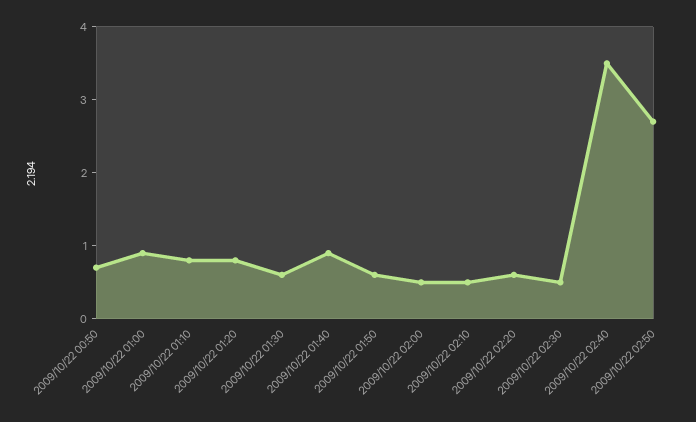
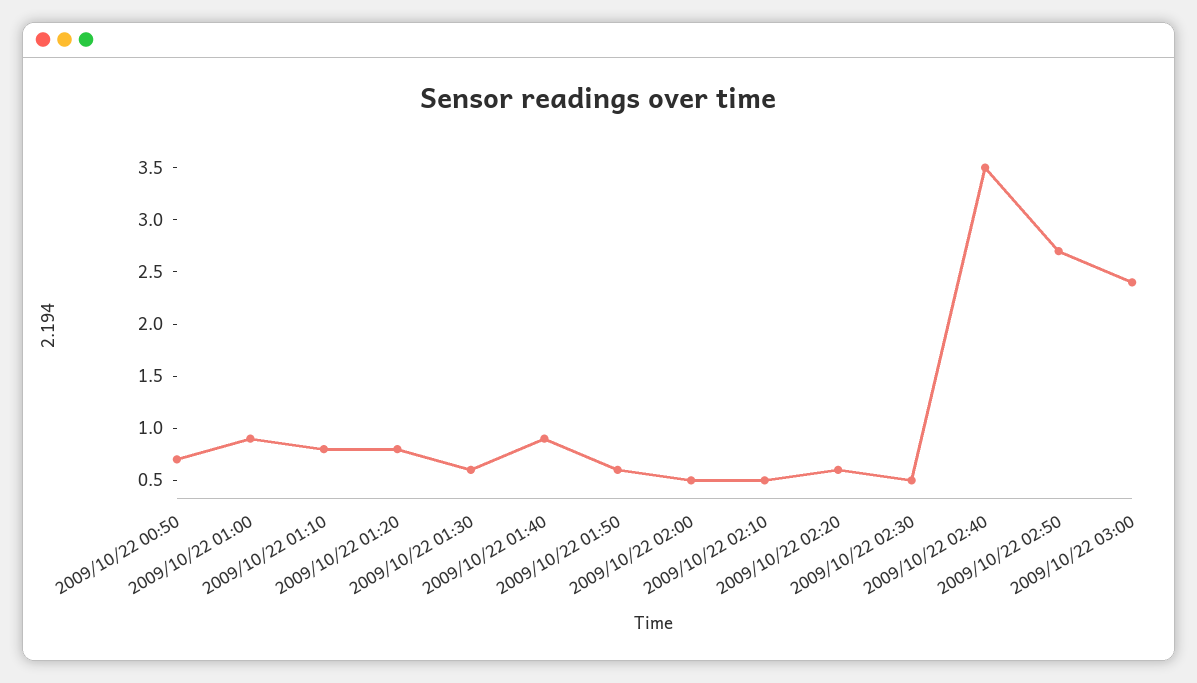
2009/10/22 03:00: none -> 2.4

